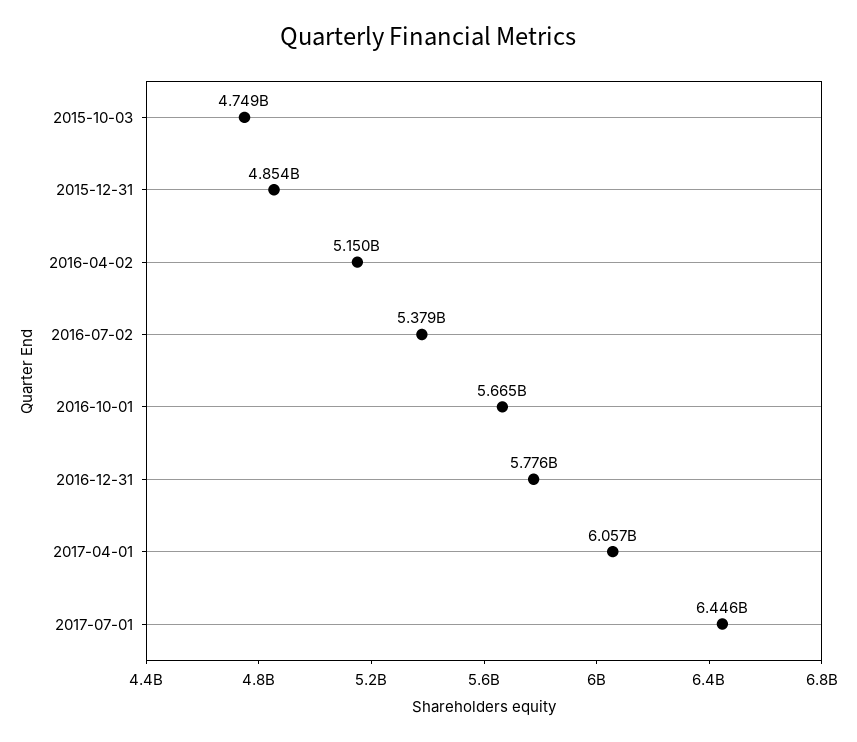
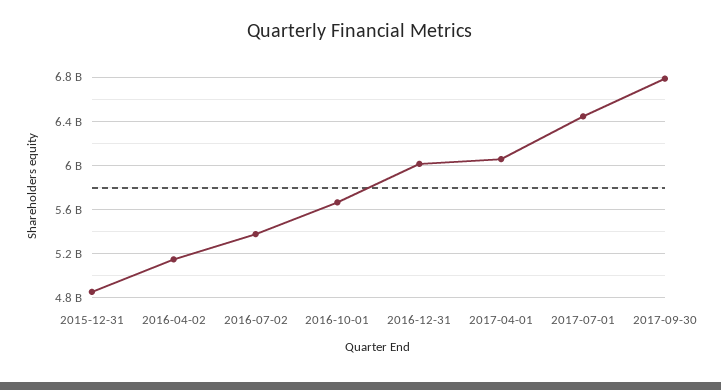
2015-10-03: 4749000000 -> none
2016-12-31: 5776000000 -> 6000000000
2017-09-30: none -> 6800000000

